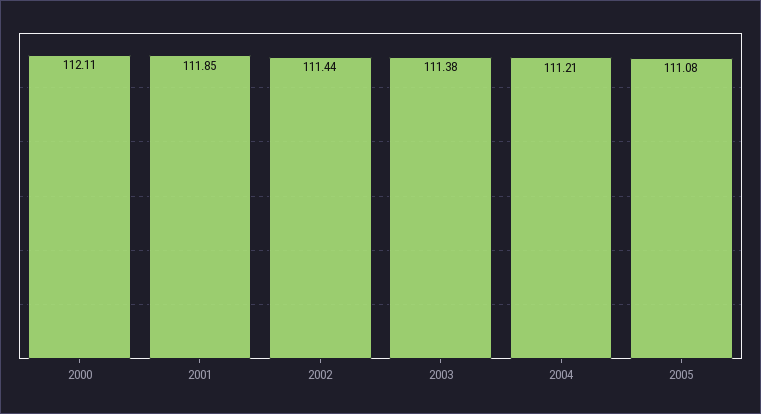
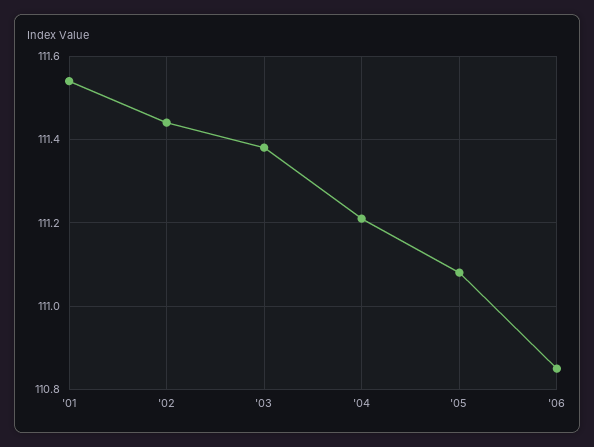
2000: 112.11 -> none
2001: 111.85 -> 111.55
'06: none -> 110.85

